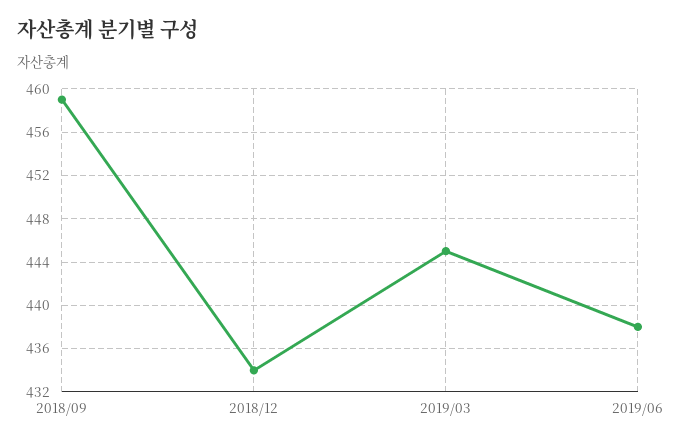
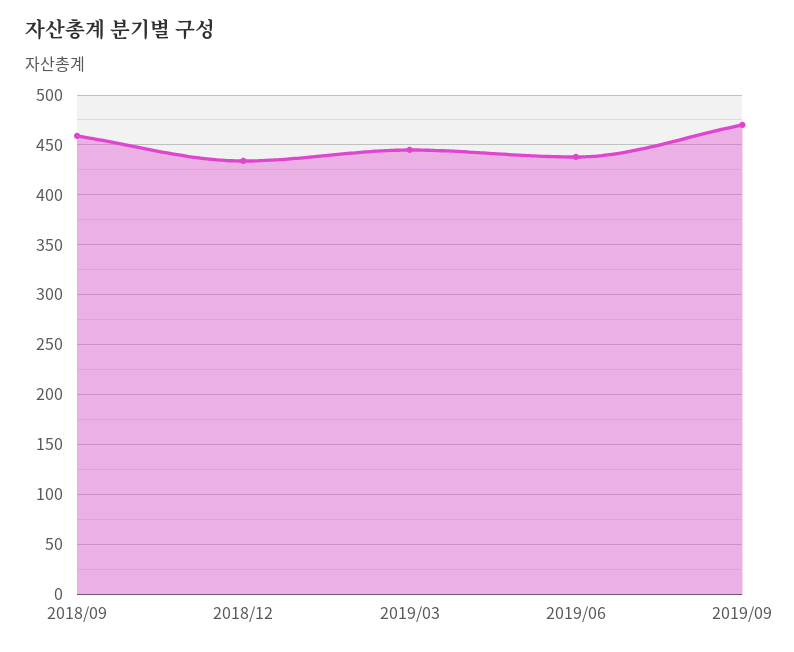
2019/09: none -> 470

